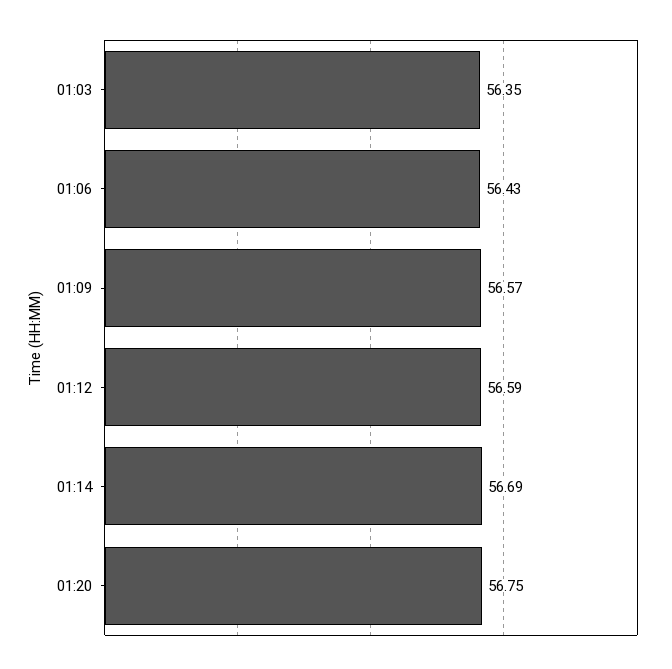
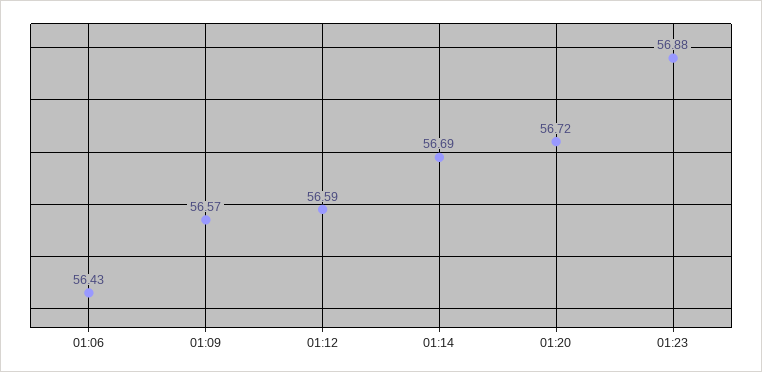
01:03: 56.35 -> none
01:20: 56.75 -> 56.72
01:23: none -> 56.88

